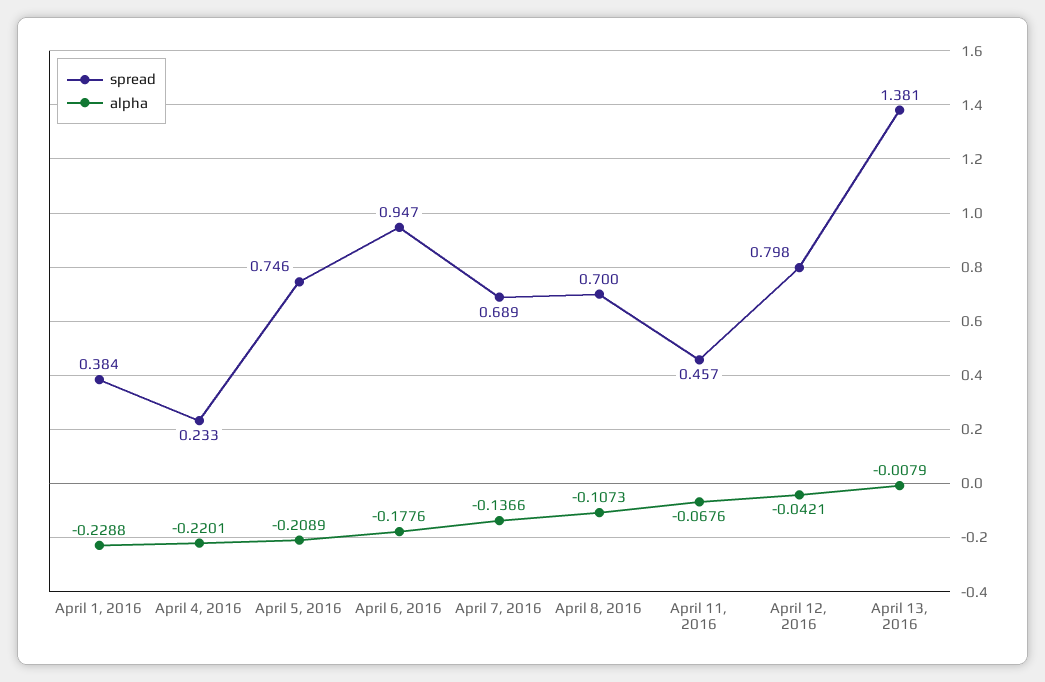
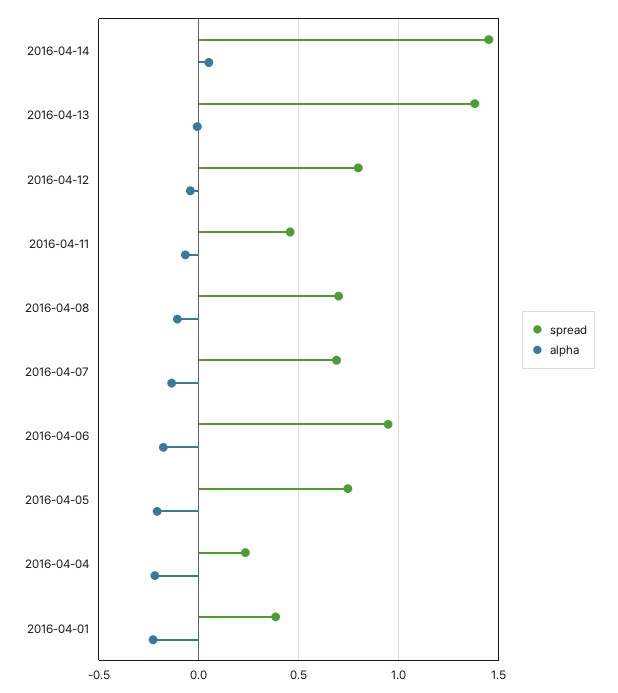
spread, 2016-04-14: none -> 1.45
alpha, 2016-04-14: none -> 0.05

